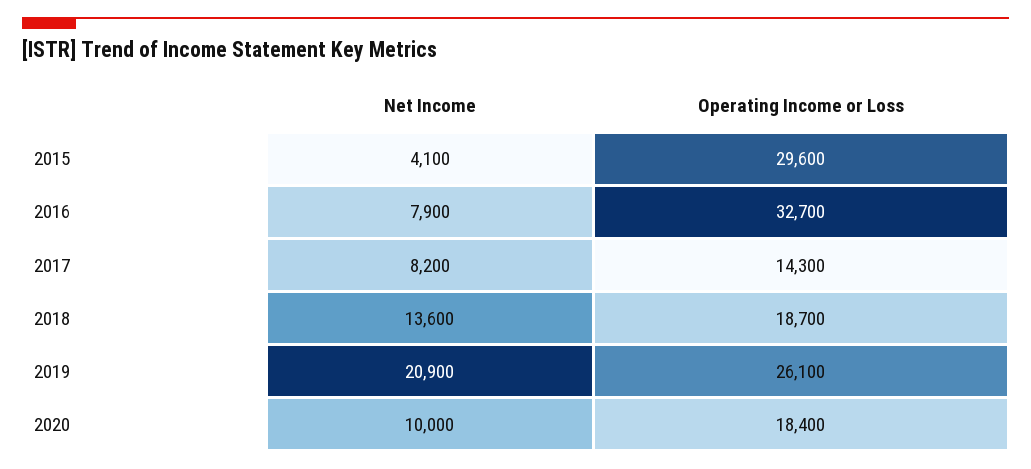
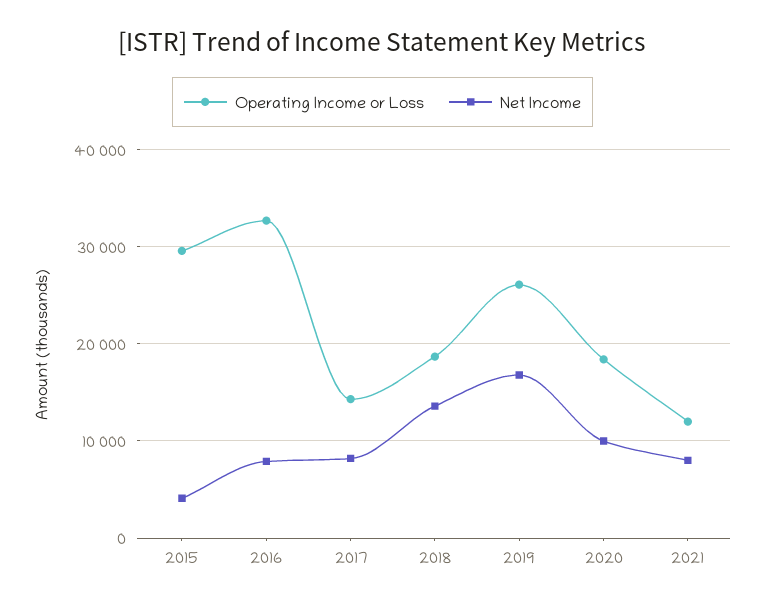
Net Income, 2019: 20900 -> 17000
Operating Income or Loss, 2021: none -> 12000
Net Income, 2021: none -> 8000

